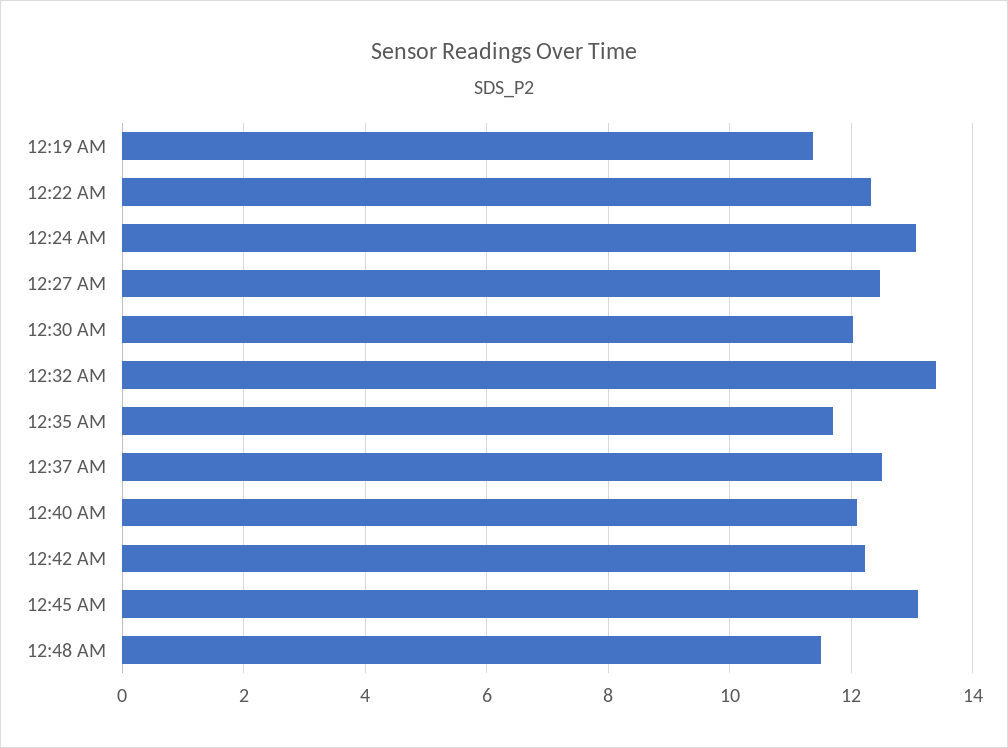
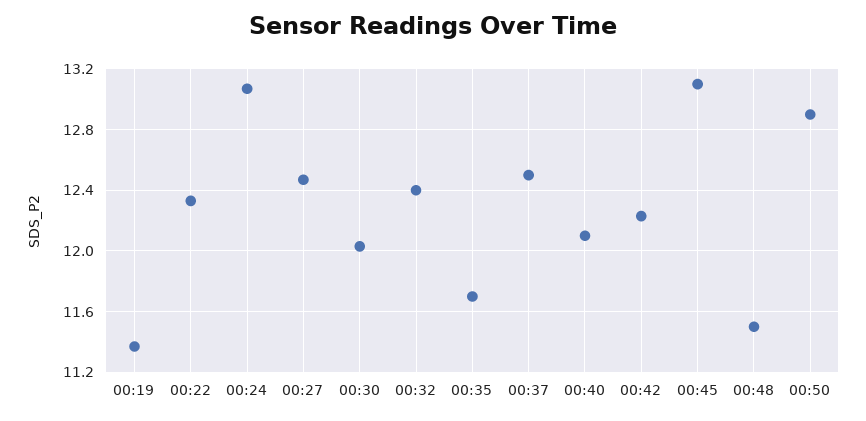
12:32 AM: 13.4 -> 12.4
00:50: none -> 12.9

